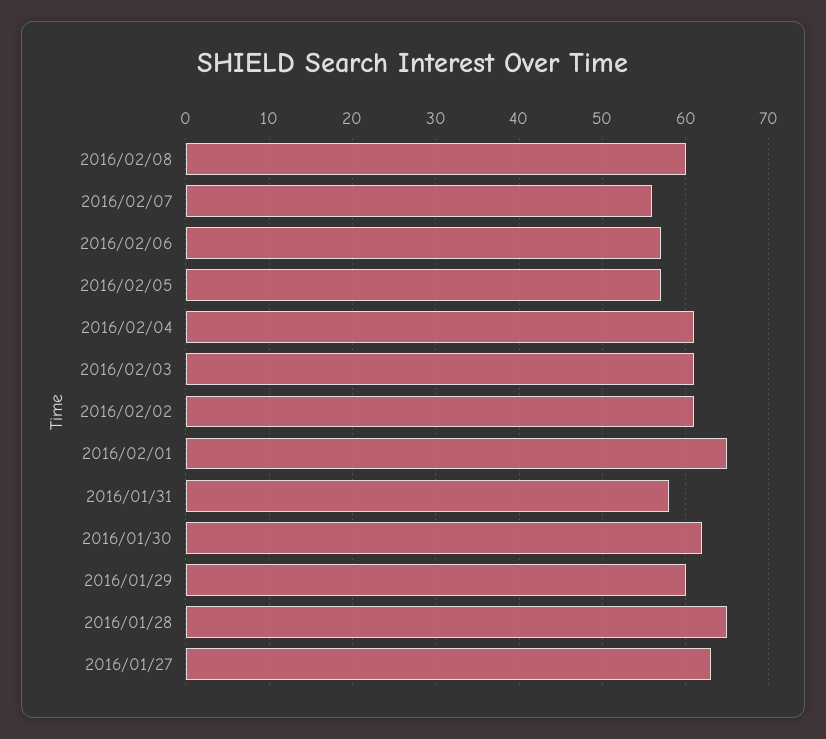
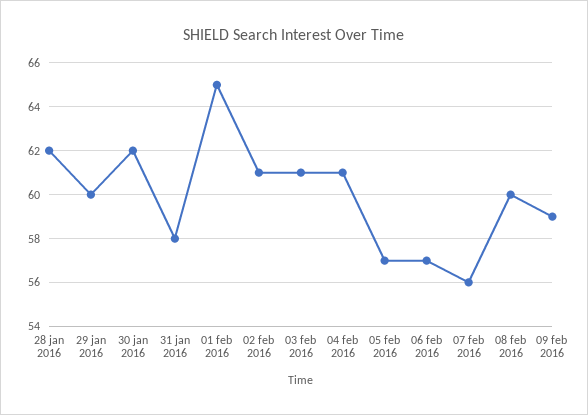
2016/01/28: 65 -> 62
2016/01/27: 63 -> none
09 feb 2016: none -> 59

